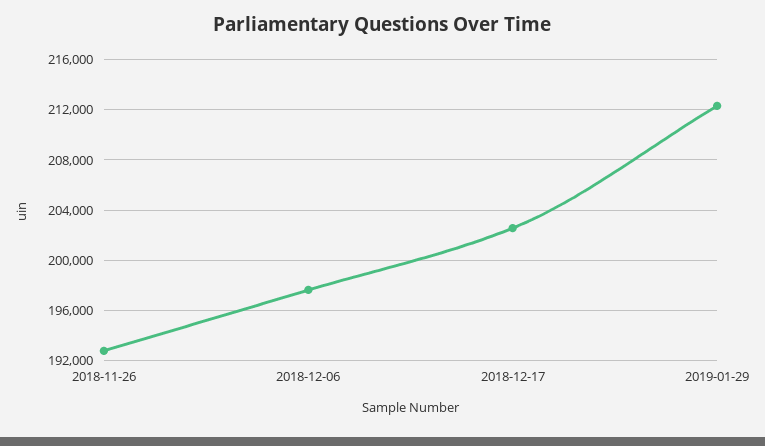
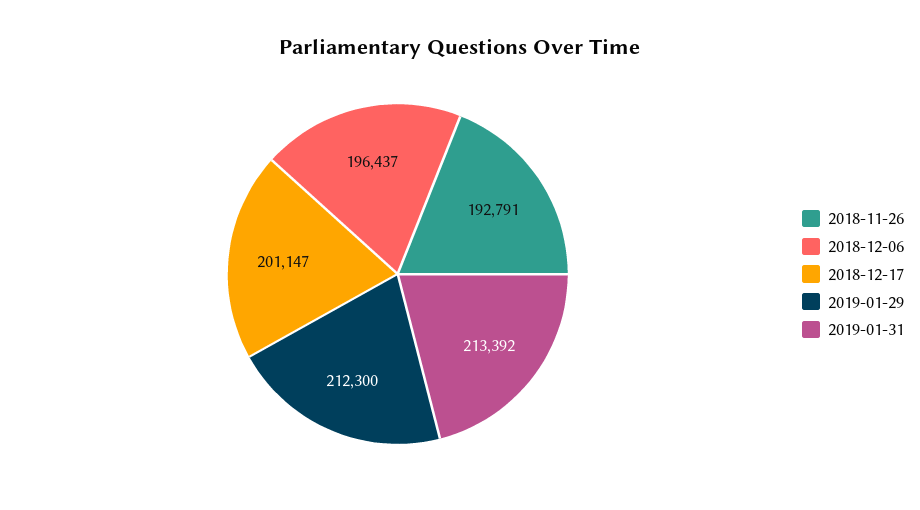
2018-12-06: 197500 -> 196437
2018-12-17: 202500 -> 201147
2019-01-31: none -> 213392

